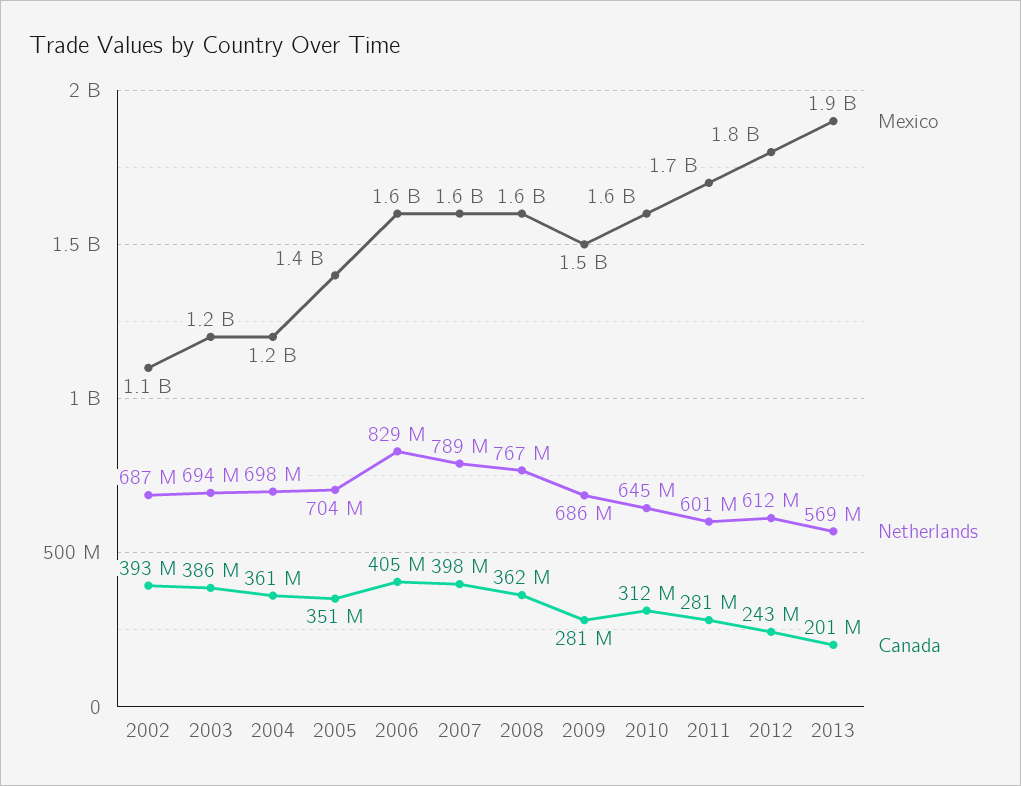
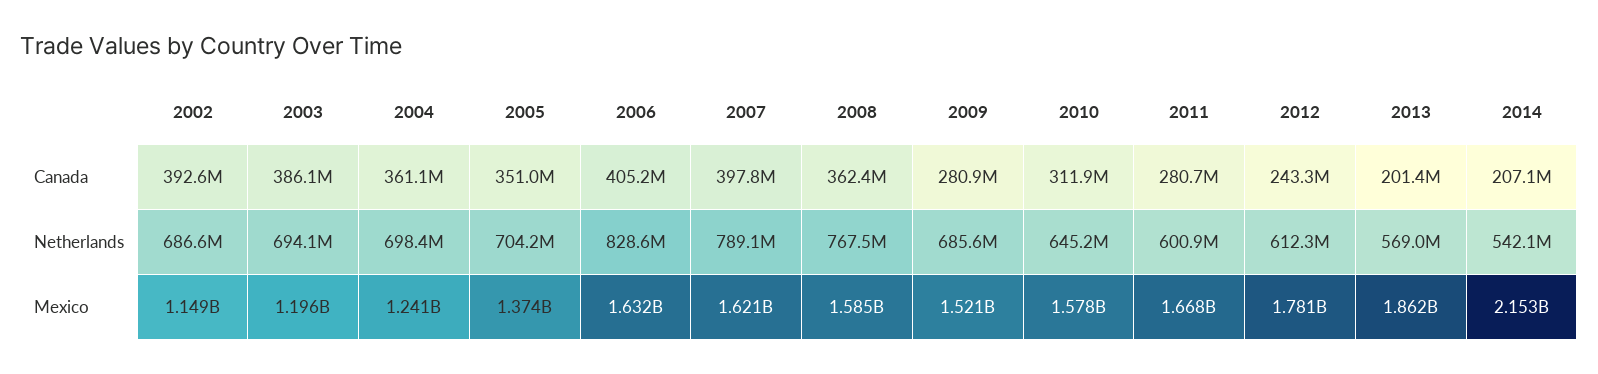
Canada, 2014: none -> 207100000
Netherlands, 2014: none -> 542100000
Mexico, 2014: none -> 2153000000

